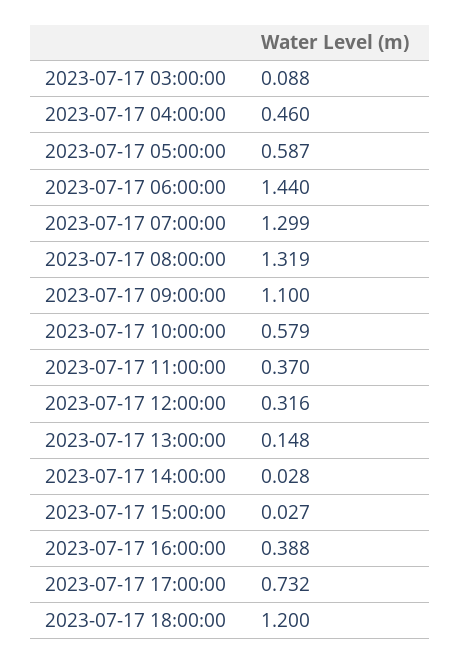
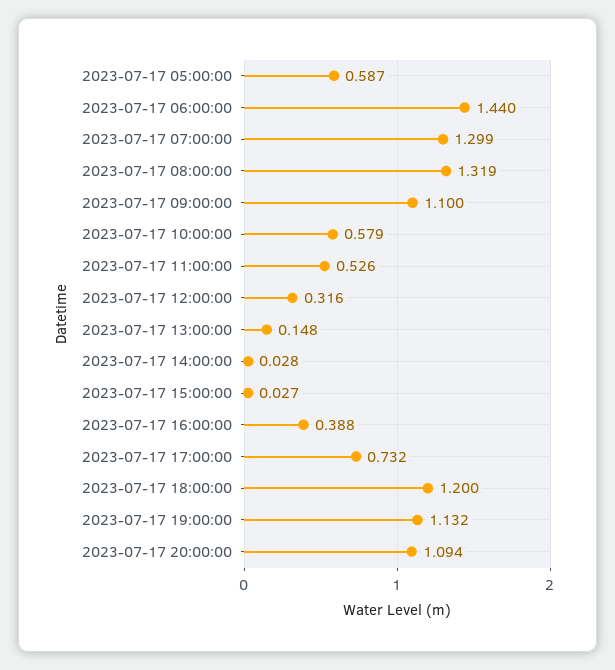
2023-07-17 03:00:00: 0.088 -> none
2023-07-17 04:00:00: 0.46 -> none
2023-07-17 11:00:00: 0.37 -> 0.526
2023-07-17 19:00:00: none -> 1.132
2023-07-17 20:00:00: none -> 1.094

